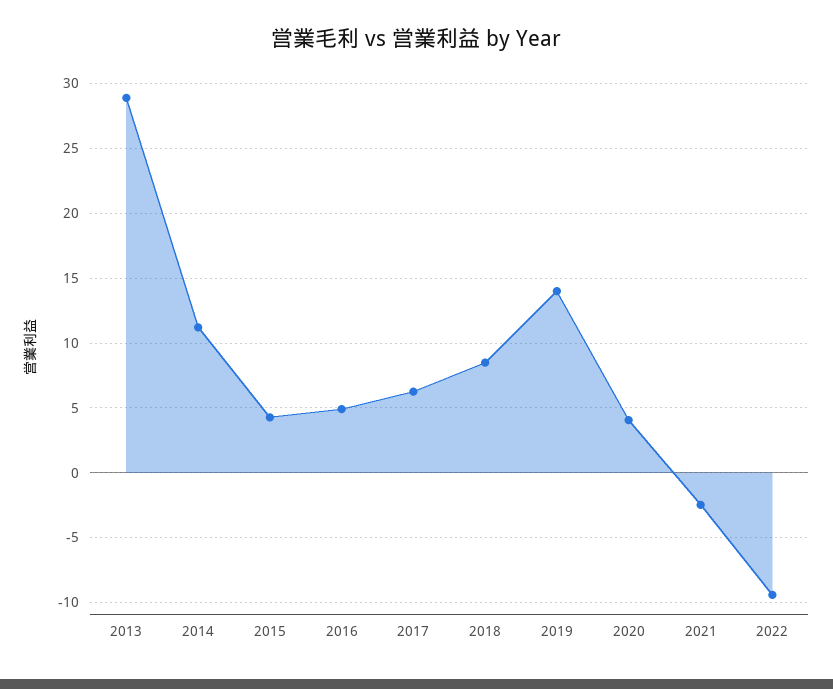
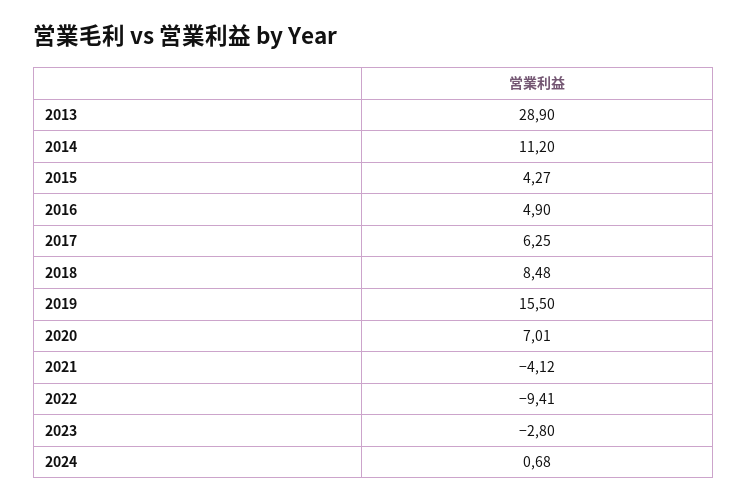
2019: 14 -> 15.5
2020: 4 -> 7.01
2021: -2.5 -> -4.12
2023: none -> -2.8
2024: none -> 0.68

